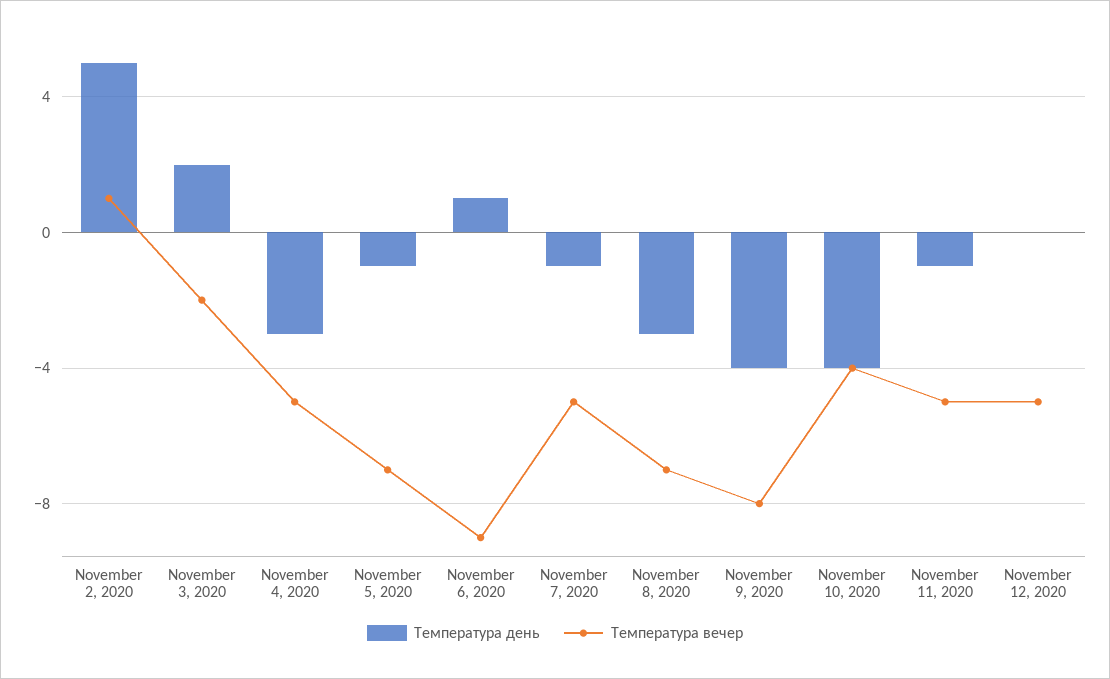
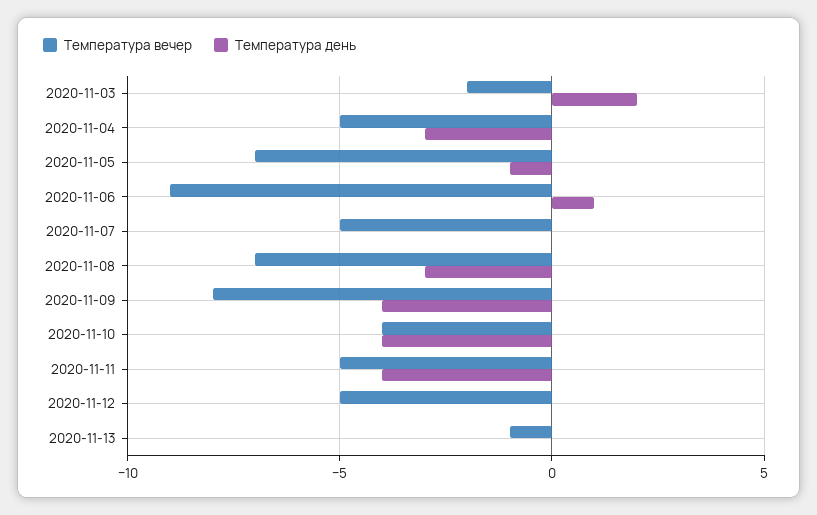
Температура день, November 2, 2020: 5 -> none
Температура вечер, November 2, 2020: 1 -> none
Температура день, November 7, 2020: -1 -> 0
Температура день, November 11, 2020: -1 -> -4
Температура вечер, 2020-11-13: none -> -1
Температура день, 2020-11-13: none -> 0

